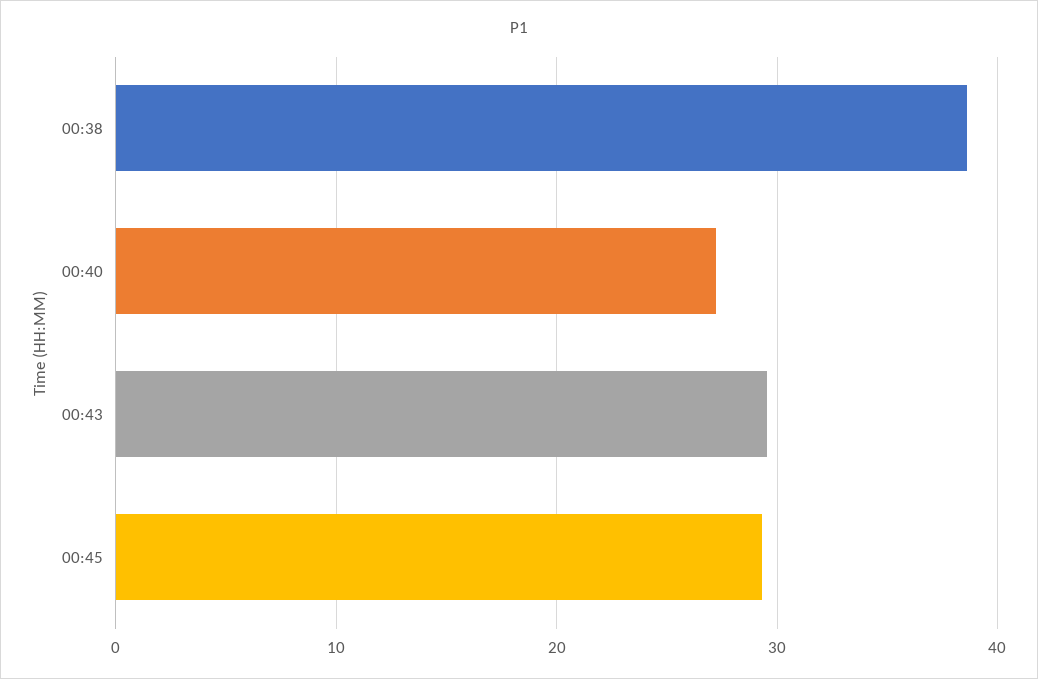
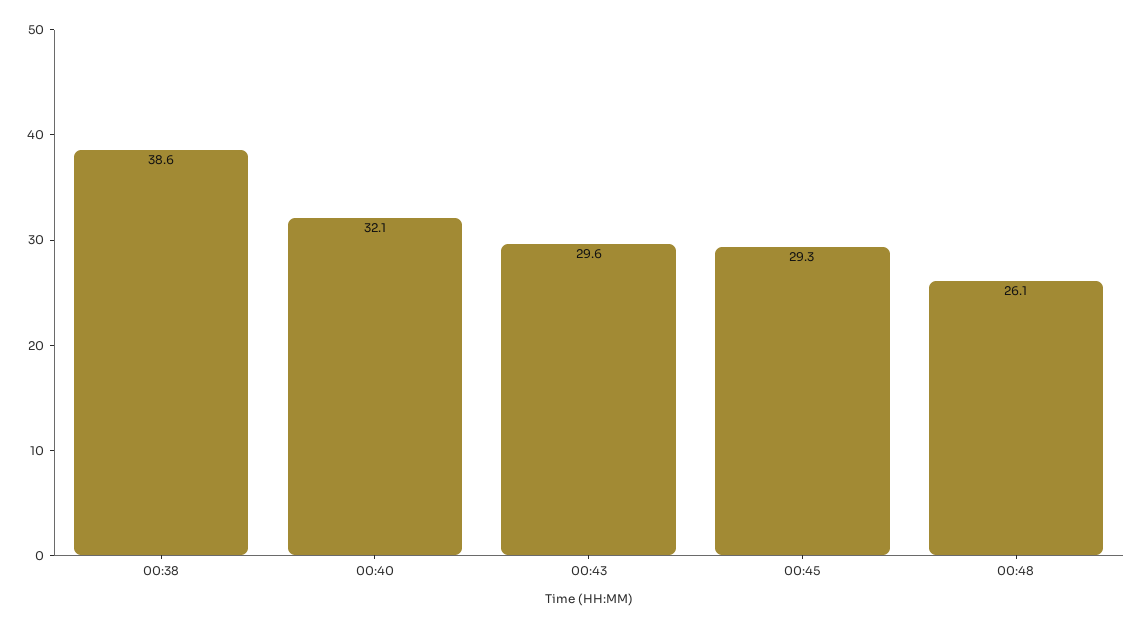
00:40: 27 -> 32.1
00:48: none -> 26.1

